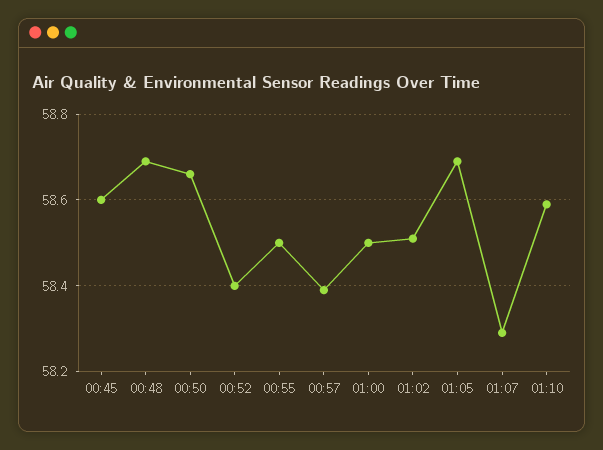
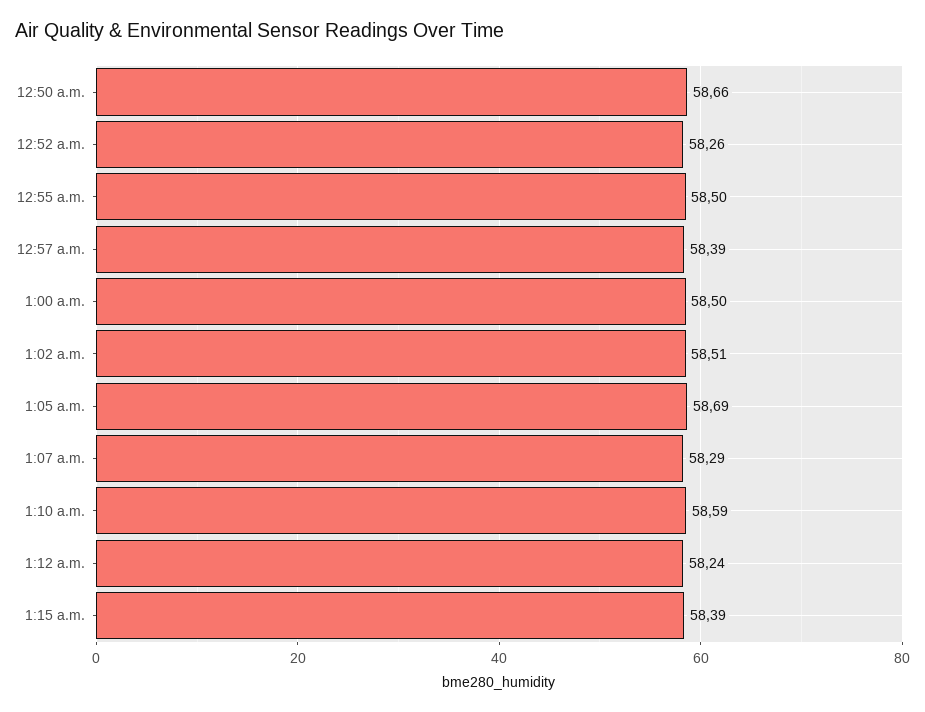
00:45: 58.6 -> none
00:48: 58.7 -> none
00:52: 58.4 -> 58.26
1:12 a.m.: none -> 58.24
1:15 a.m.: none -> 58.39

